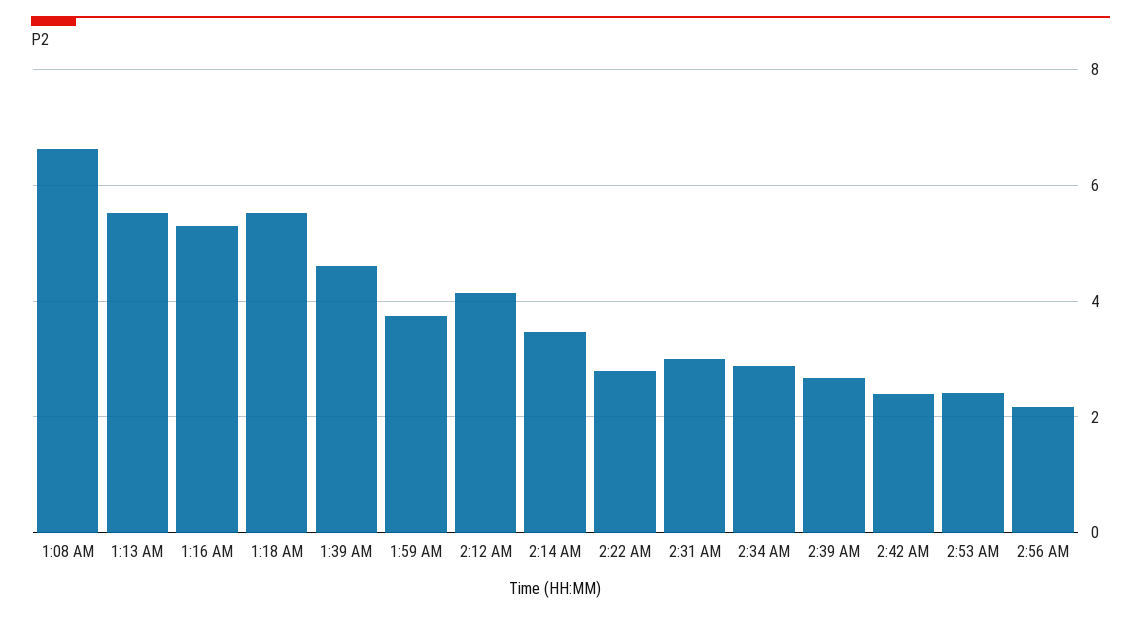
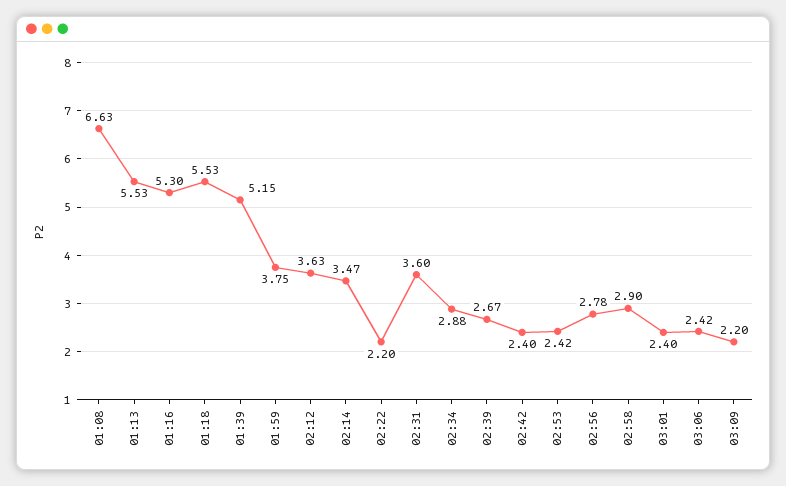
1:39 AM: 4.6 -> 5.15
2:12 AM: 4.2 -> 3.63
2:22 AM: 2.8 -> 2.2
2:31 AM: 3 -> 3.6
2:56 AM: 2.2 -> 2.78
02:58: none -> 2.9
03:01: none -> 2.4
03:06: none -> 2.42
03:09: none -> 2.2

